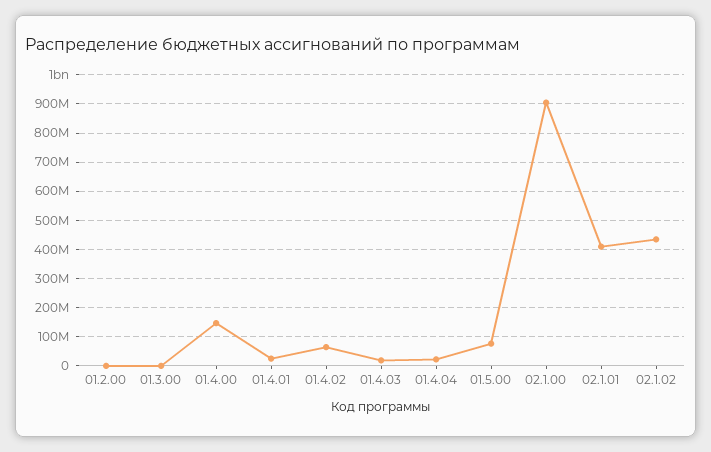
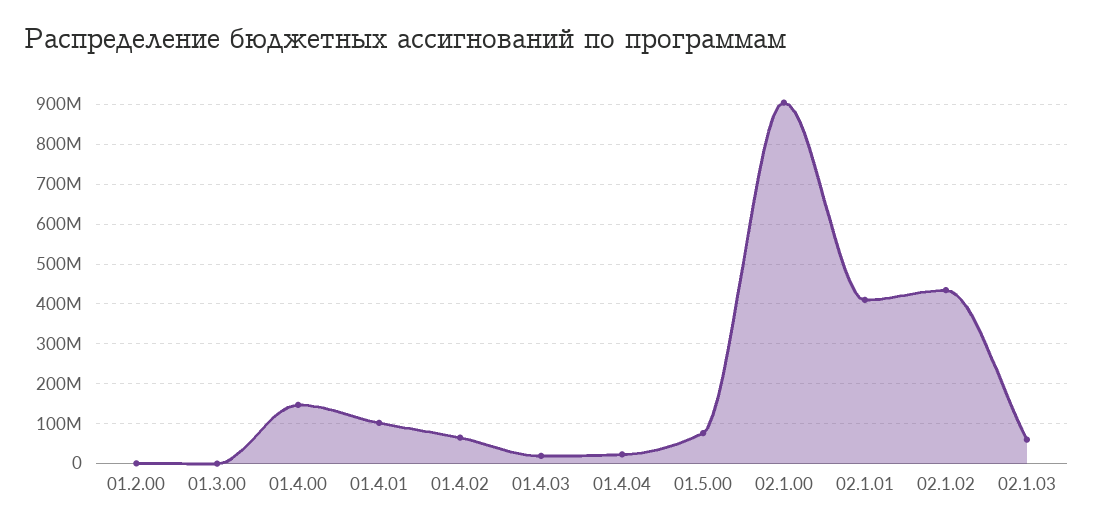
01.4.01: 25000000 -> 100000000
02.1.03: none -> 60000000

